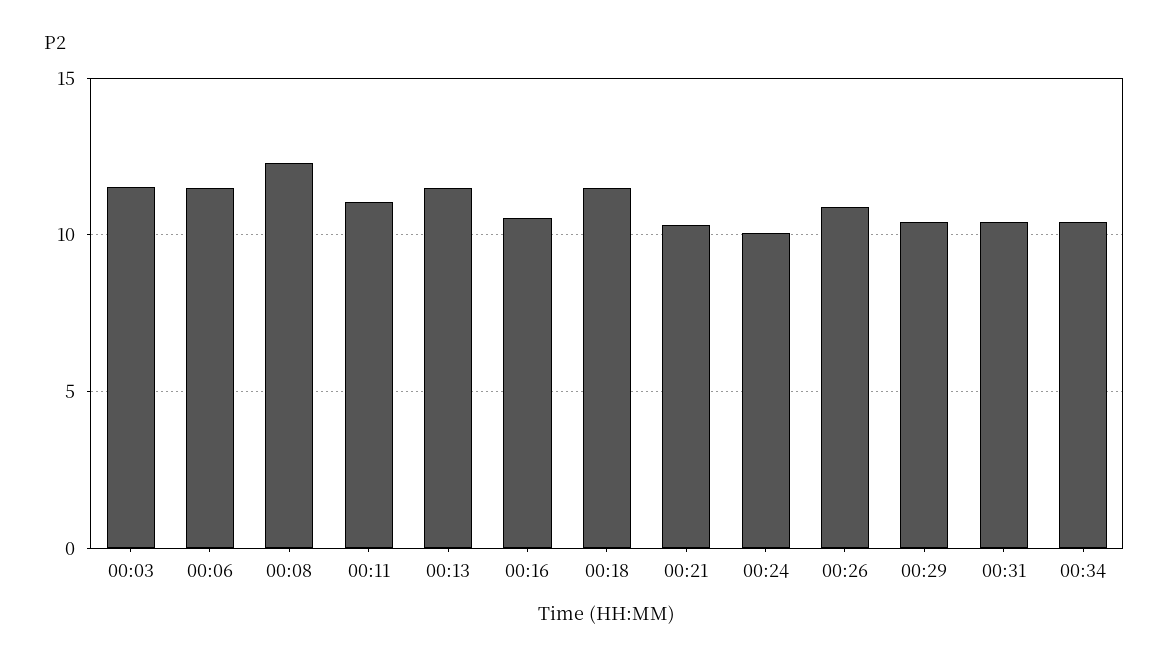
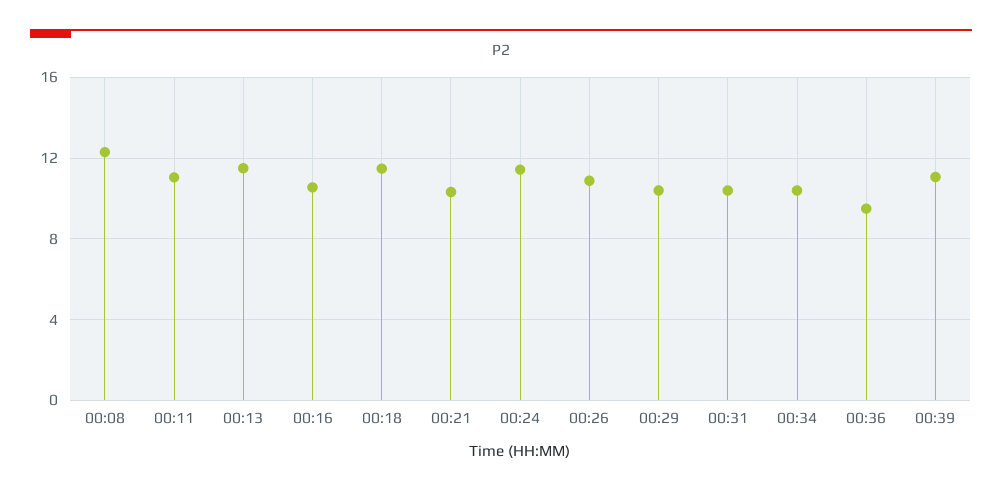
00:03: 11.5 -> none
00:06: 11.5 -> none
00:24: 10 -> 11.5
00:36: none -> 9.5
00:39: none -> 11

